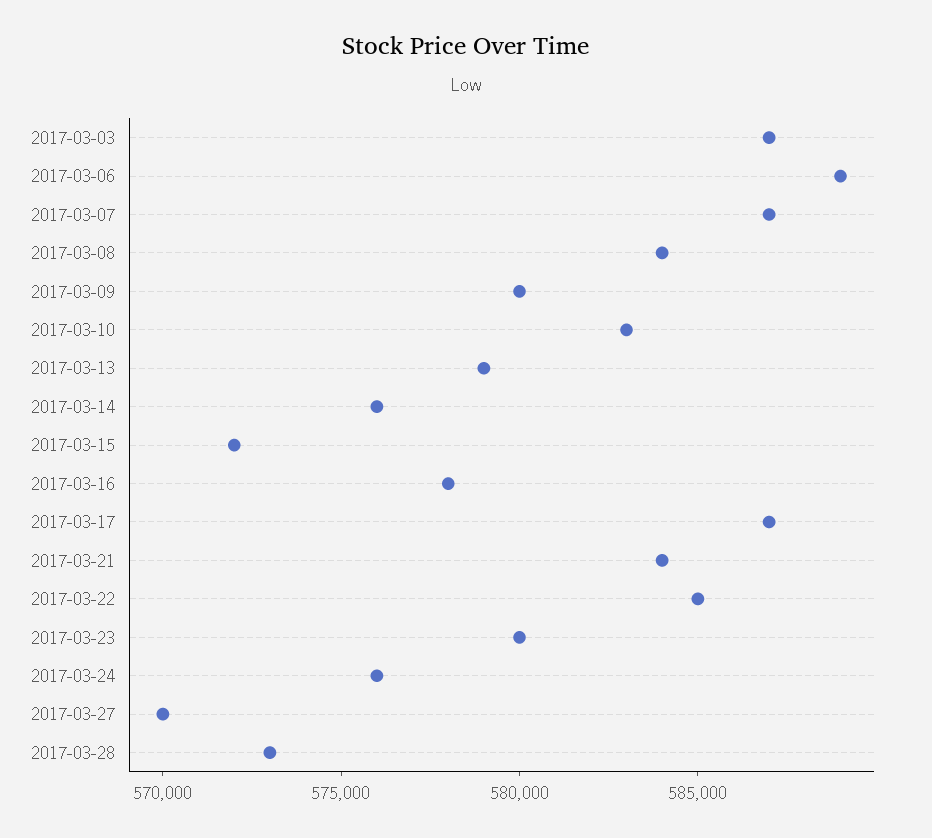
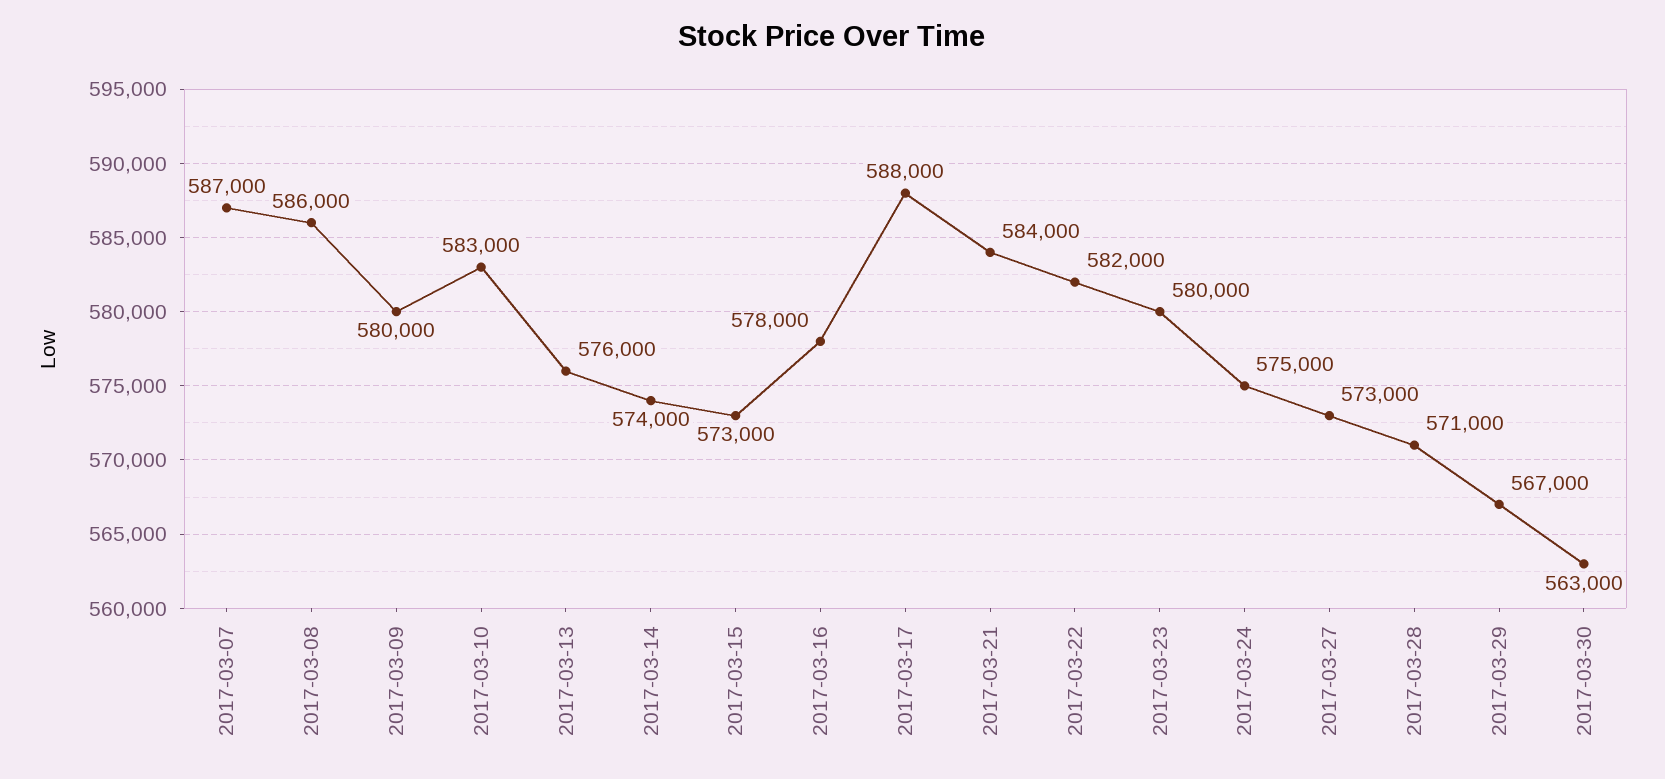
2017-03-03: 587000 -> none
2017-03-06: 589000 -> none
2017-03-08: 584000 -> 586000
2017-03-13: 579000 -> 576000
2017-03-14: 576000 -> 574000
2017-03-15: 572000 -> 573000
2017-03-17: 587000 -> 588000
2017-03-22: 585000 -> 582000
2017-03-24: 576000 -> 575000
2017-03-27: 570000 -> 573000
2017-03-28: 573000 -> 571000
2017-03-29: none -> 567000
2017-03-30: none -> 563000

